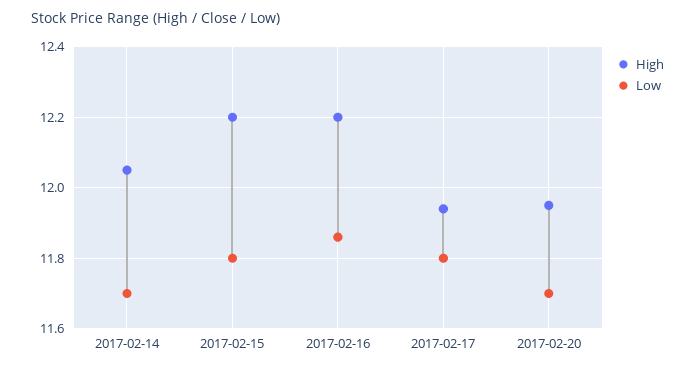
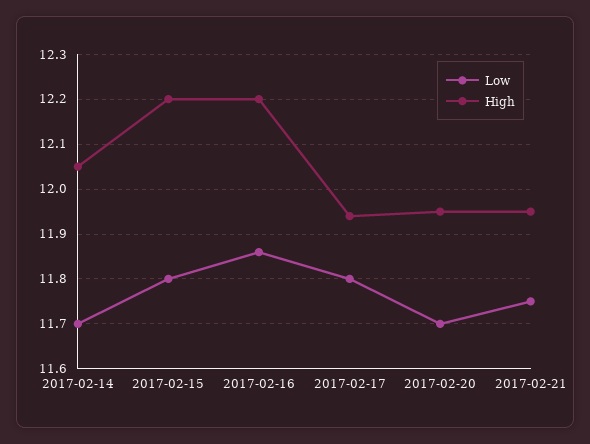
Low, 2017-02-21: none -> 11.75
High, 2017-02-21: none -> 11.95

